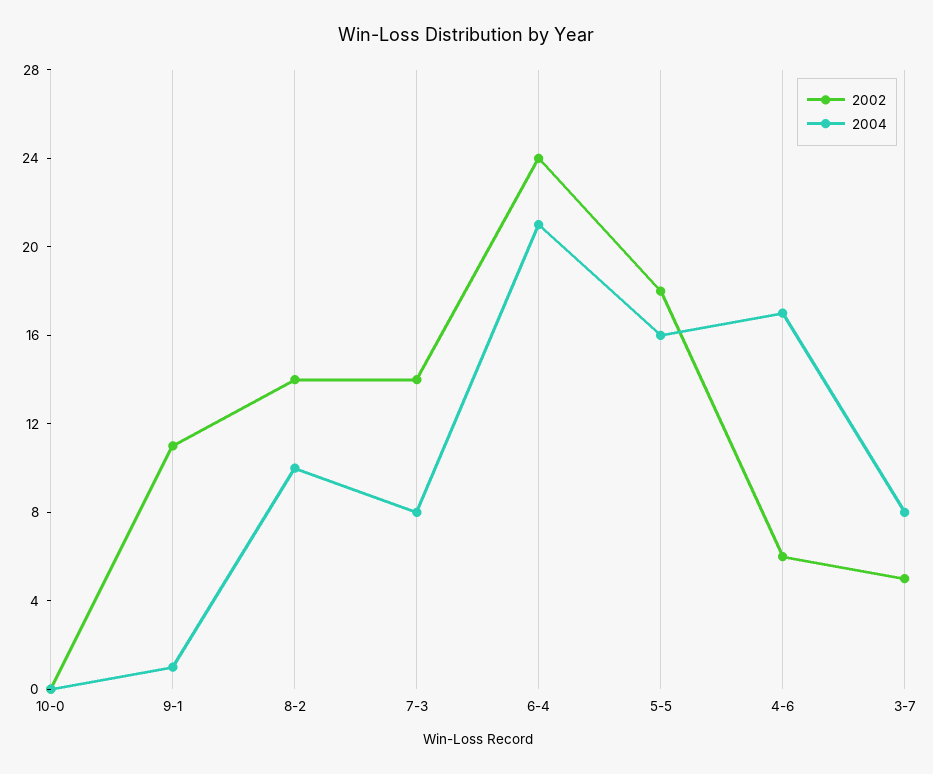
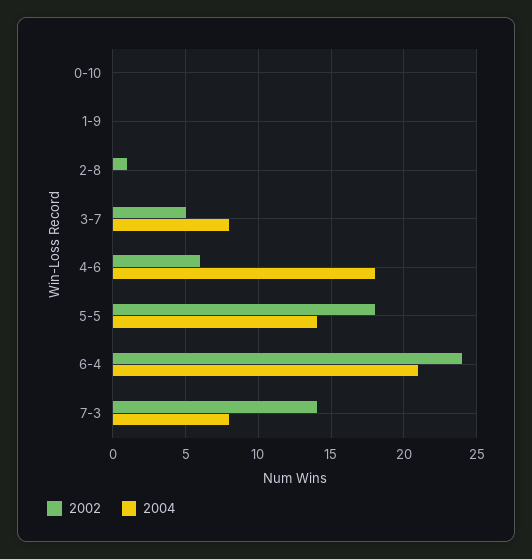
2002, 10-0: 0 -> none
2004, 10-0: 0 -> none
2002, 9-1: 11 -> none
2004, 9-1: 1 -> none
2002, 8-2: 14 -> none
2004, 8-2: 10 -> none
2004, 5-5: 16 -> 14
2004, 4-6: 17 -> 18
2002, 0-10: none -> 0
2004, 0-10: none -> 0
2002, 1-9: none -> 0
2004, 1-9: none -> 0
2002, 2-8: none -> 1
2004, 2-8: none -> 0

